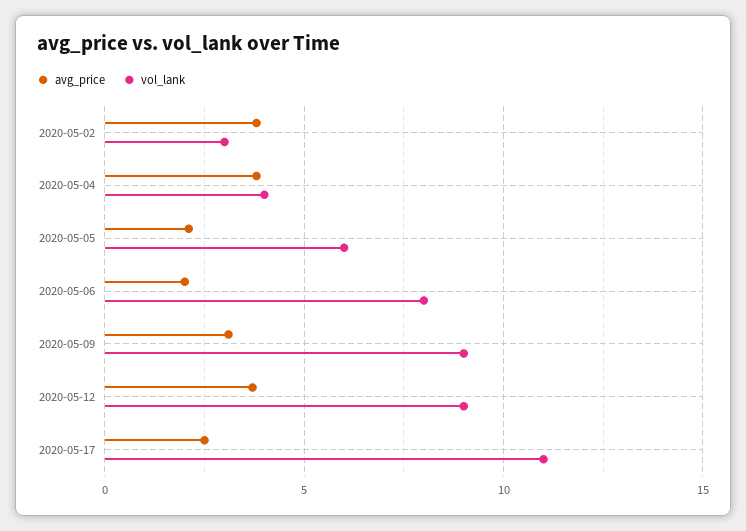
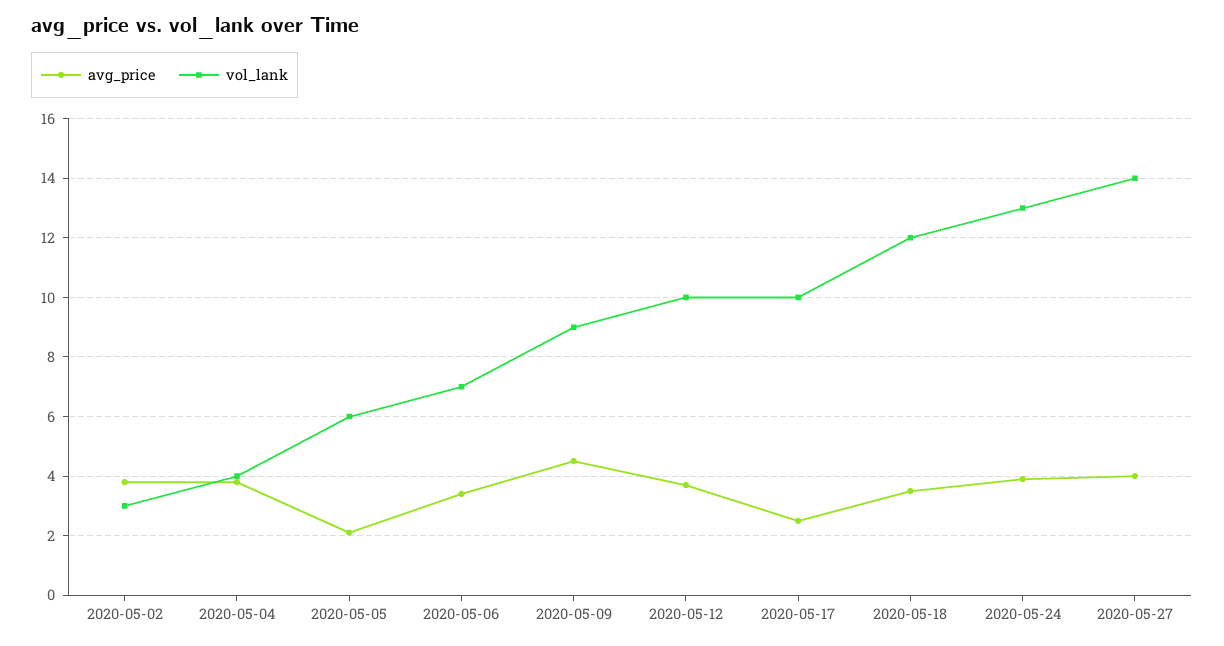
avg_price, 2020-05-06: 2 -> 3.5
vol_lank, 2020-05-06: 8 -> 7
avg_price, 2020-05-09: 3 -> 4.5
vol_lank, 2020-05-12: 9 -> 10
vol_lank, 2020-05-17: 11 -> 10
avg_price, 2020-05-18: none -> 3.5
vol_lank, 2020-05-18: none -> 12
avg_price, 2020-05-24: none -> 4
vol_lank, 2020-05-24: none -> 13
avg_price, 2020-05-27: none -> 4
vol_lank, 2020-05-27: none -> 14

